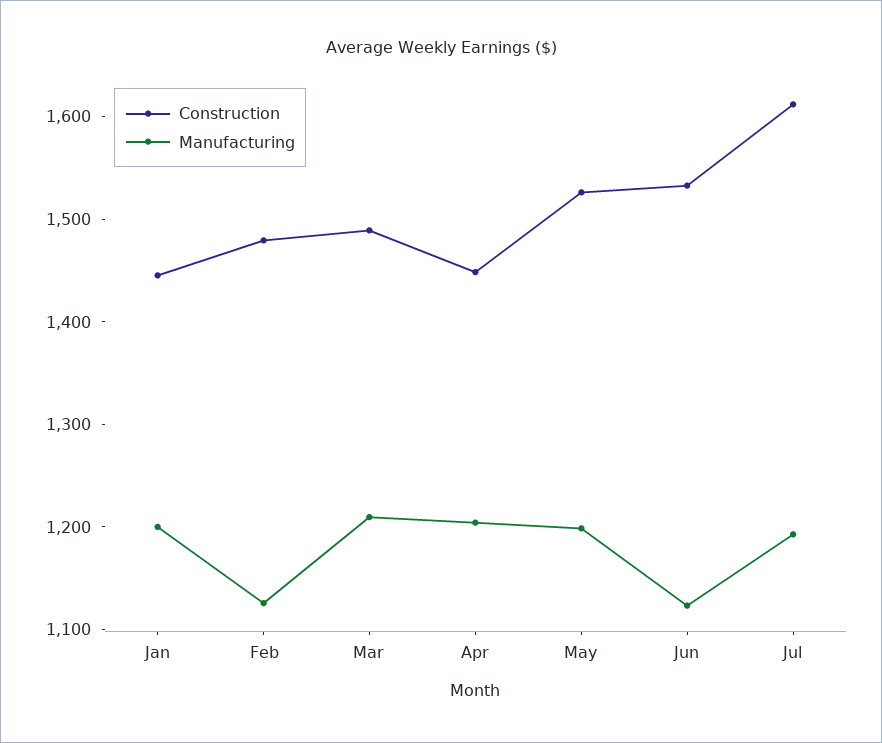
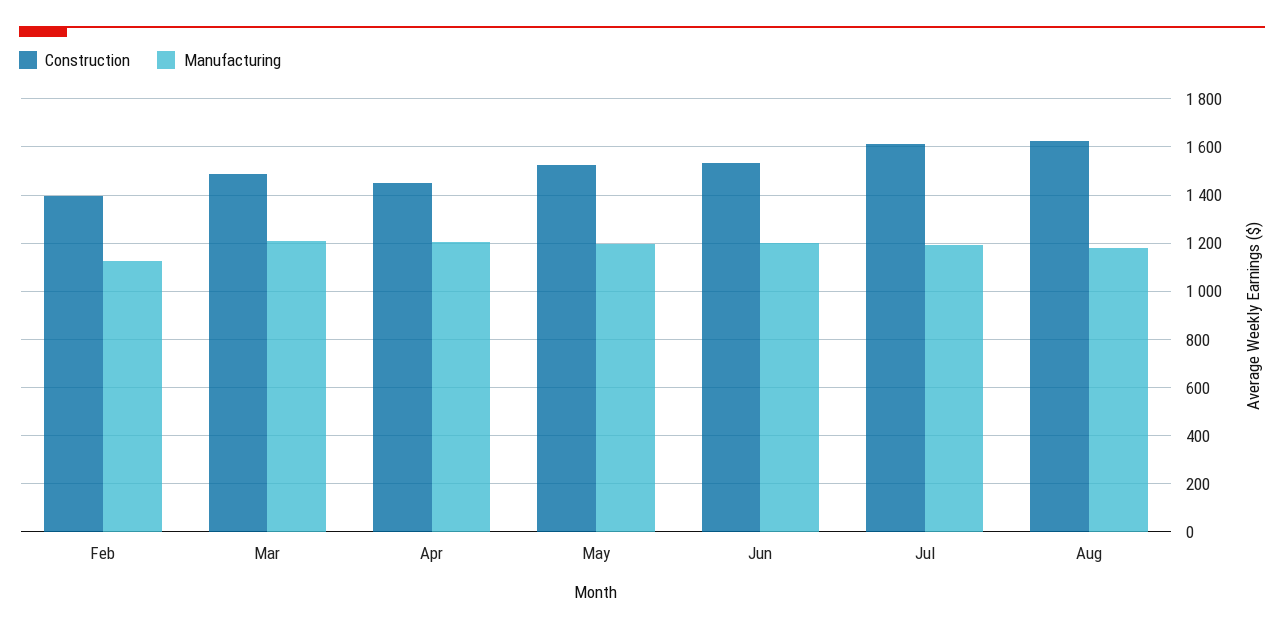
Construction, Jan: 1440 -> none
Manufacturing, Jan: 1200 -> none
Construction, Feb: 1480 -> 1400
Manufacturing, Jun: 1120 -> 1200
Construction, Aug: none -> 1625
Manufacturing, Aug: none -> 1175

